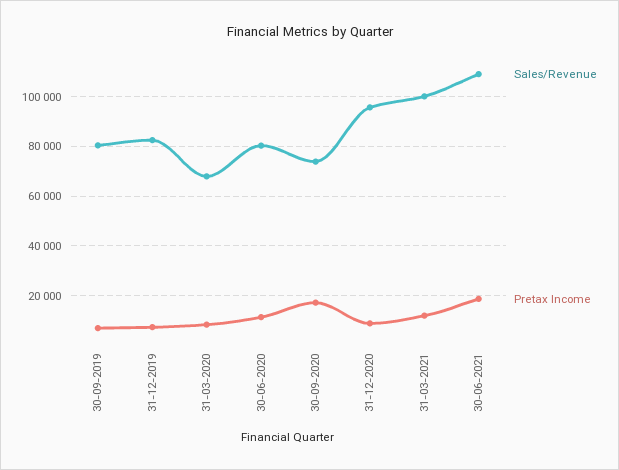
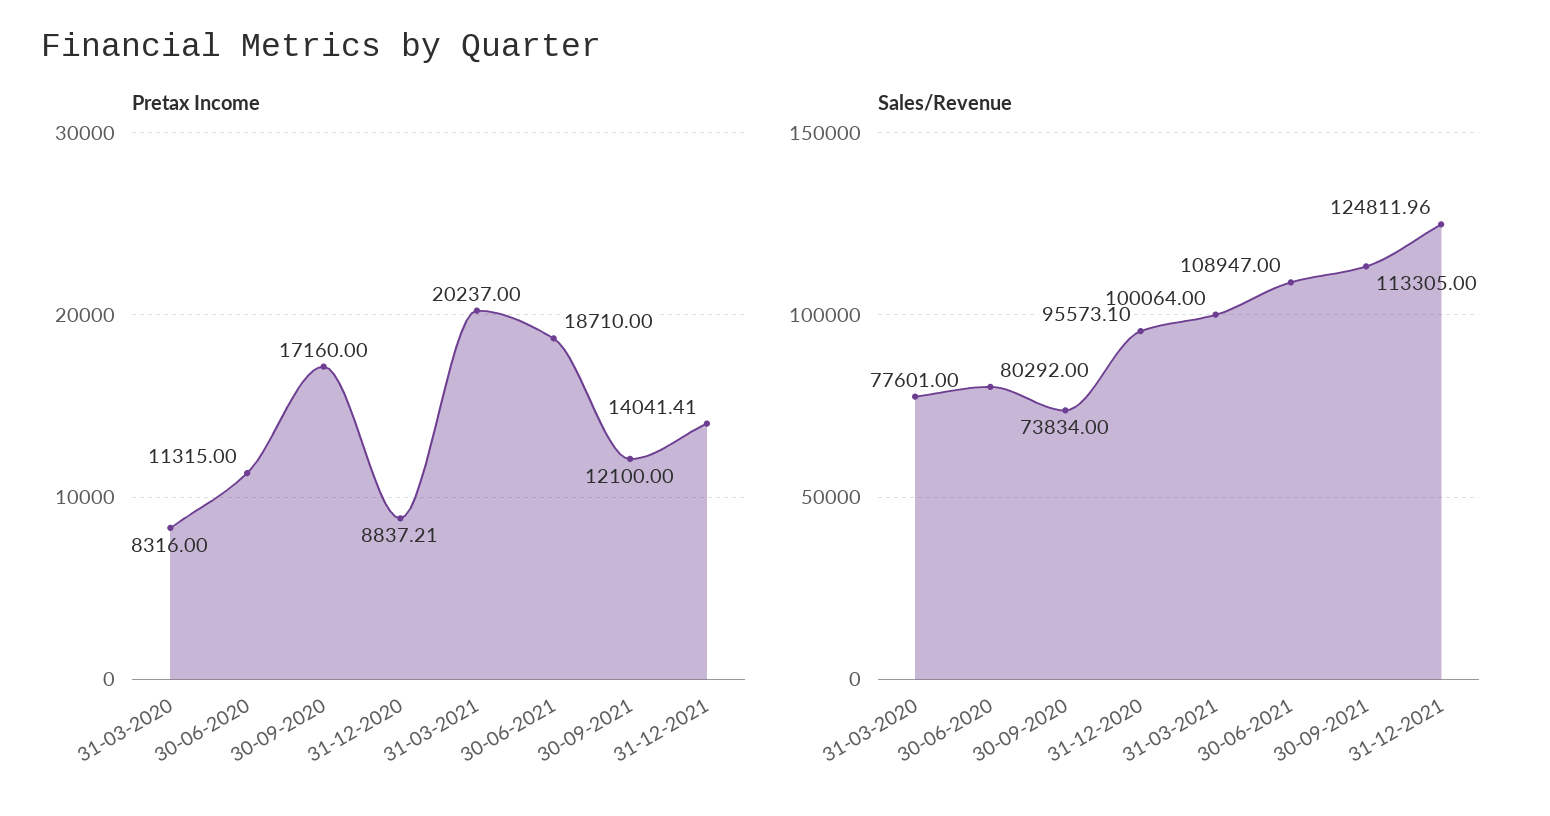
Sales/Revenue, 30-09-2019: 80000 -> none
Pretax Income, 30-09-2019: 7500 -> none
Sales/Revenue, 31-12-2019: 82500 -> none
Pretax Income, 31-12-2019: 7500 -> none
Sales/Revenue, 31-03-2020: 67500 -> 77601
Pretax Income, 31-03-2021: 12500 -> 20237
Pretax Income, 30-09-2021: none -> 12100
Pretax Income, 31-12-2021: none -> 14041.41
Sales/Revenue, 30-09-2021: none -> 113305
Sales/Revenue, 31-12-2021: none -> 124811.96

